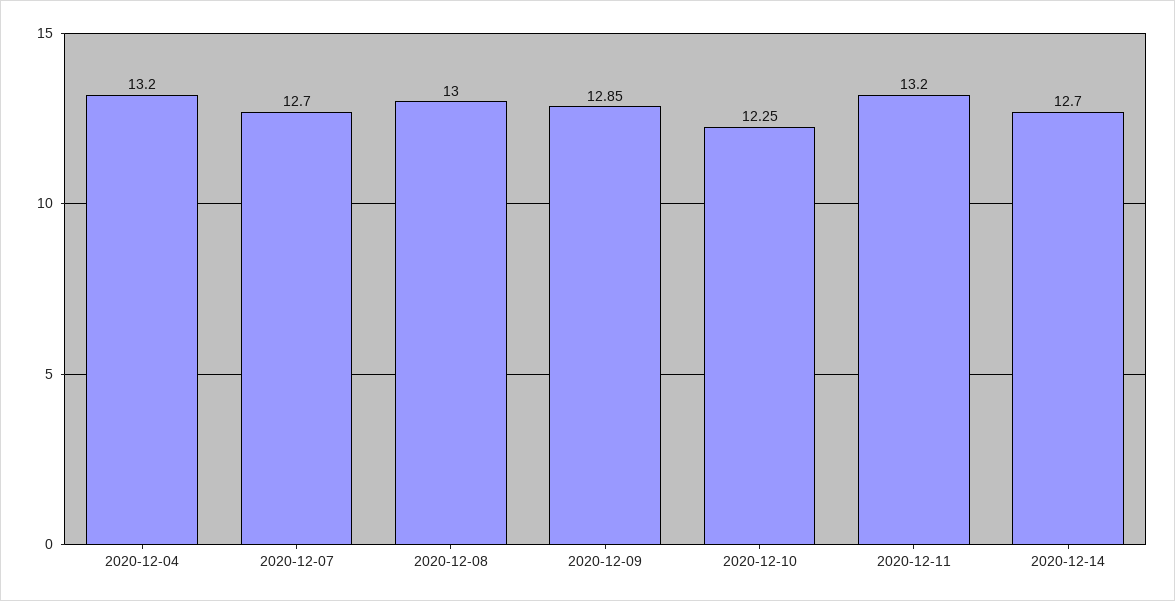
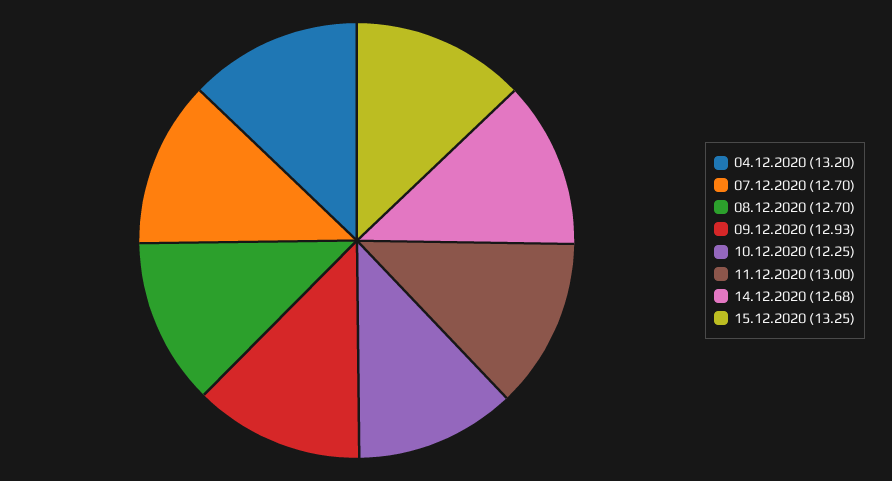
2020-12-08: 13 -> 12.7
2020-12-09: 12.85 -> 12.93
2020-12-11: 13.2 -> 13
2020-12-14: 12.7 -> 12.68
15.12.2020: none -> 13.25

